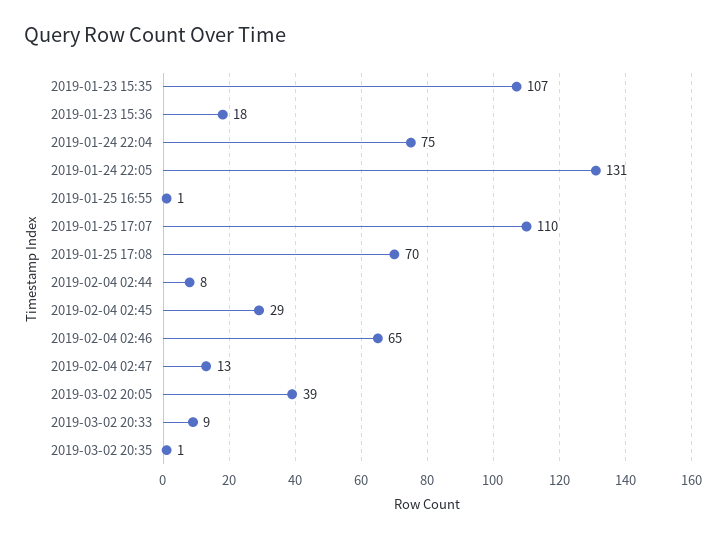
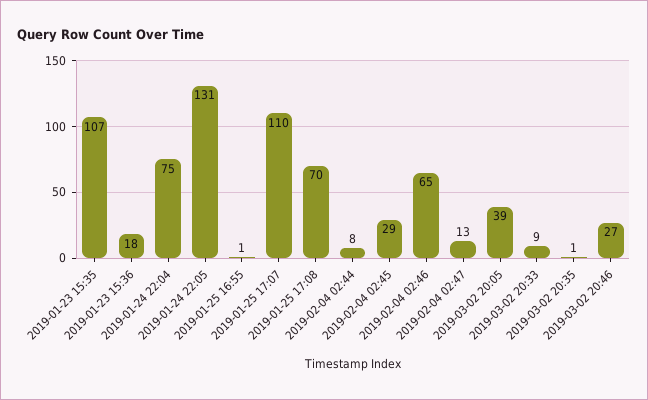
2019-03-02 20:46: none -> 27

